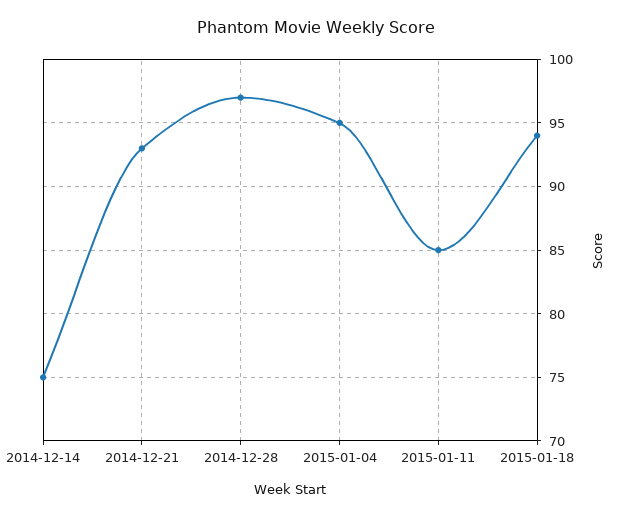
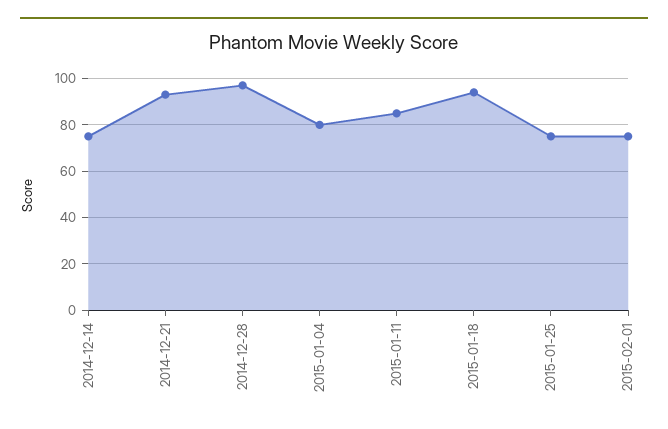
2015-01-04: 95 -> 80
2015-01-25: none -> 75
2015-02-01: none -> 75

